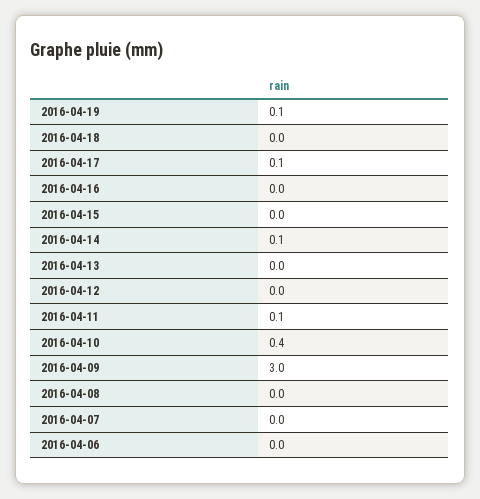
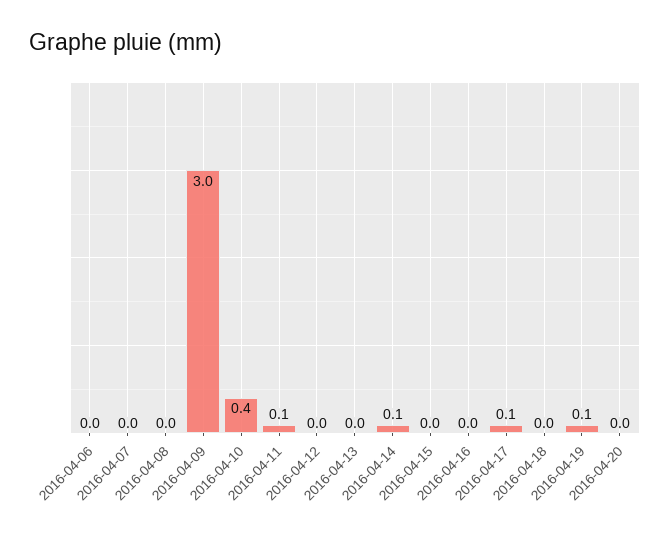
2016-04-20: none -> 0

